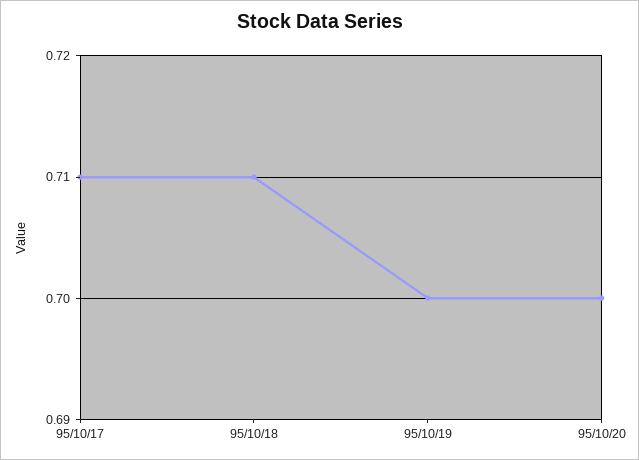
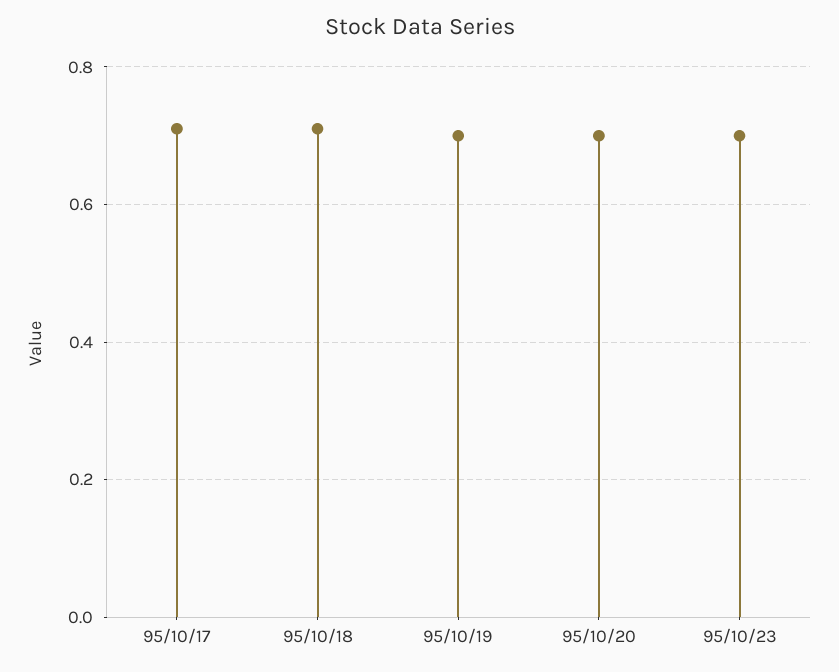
95/10/23: none -> 0.7

